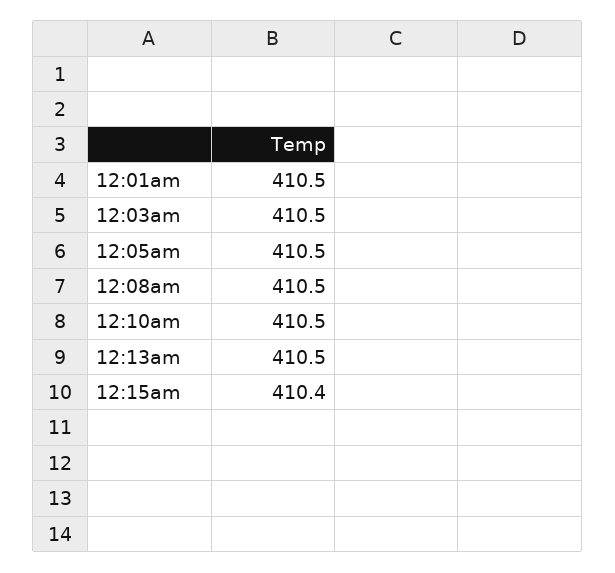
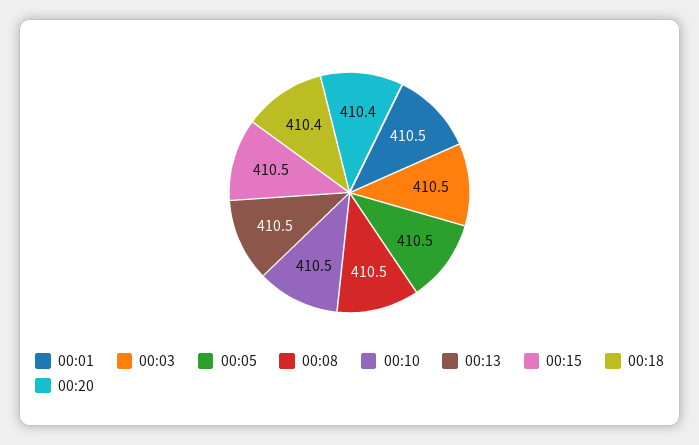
12:15am: 410.4 -> 410.5
00:18: none -> 410.4
00:20: none -> 410.4

